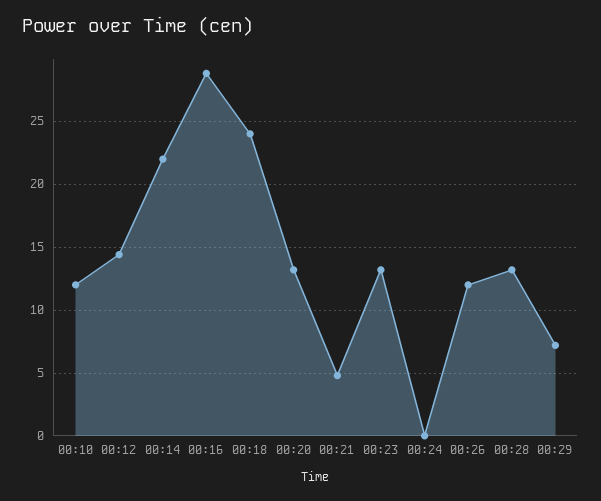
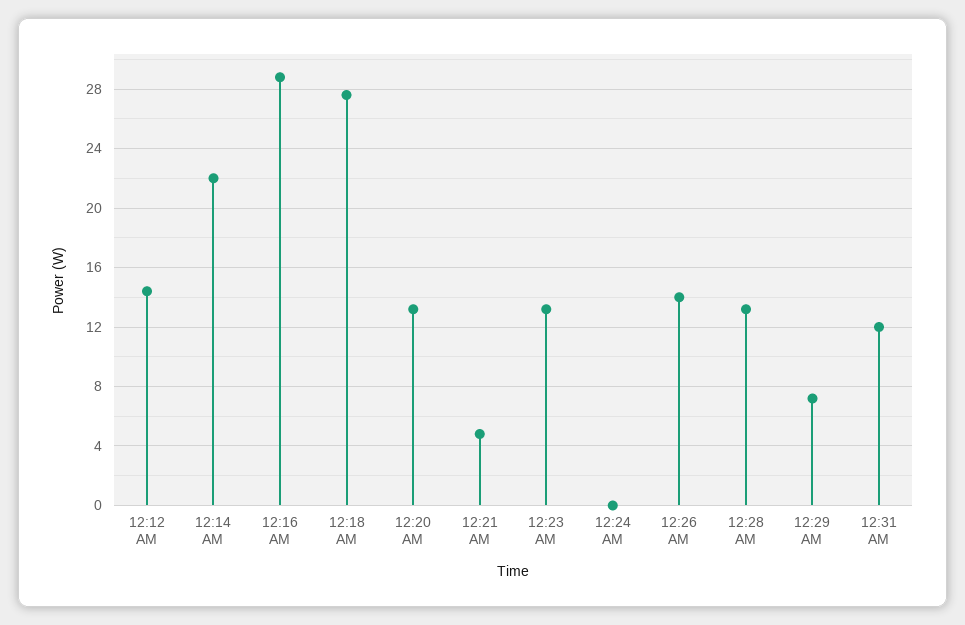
00:10: 12 -> none
00:18: 24 -> 27.5
00:26: 12 -> 14
12:31 AM: none -> 12

